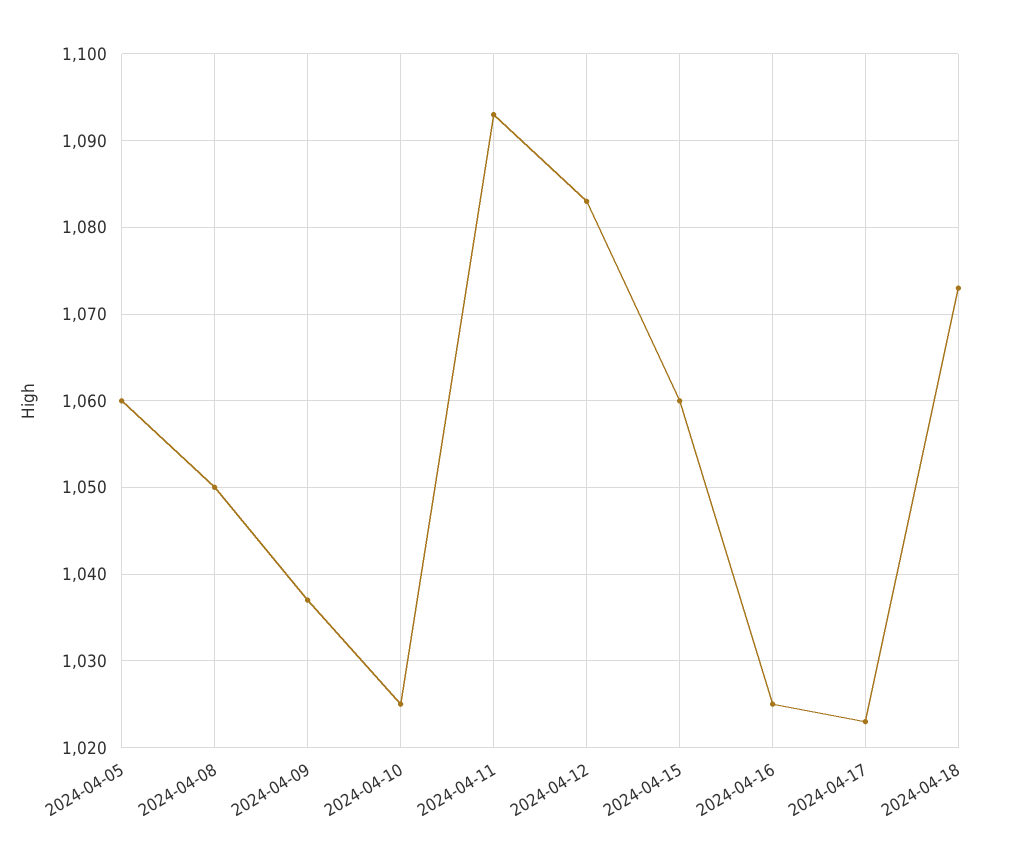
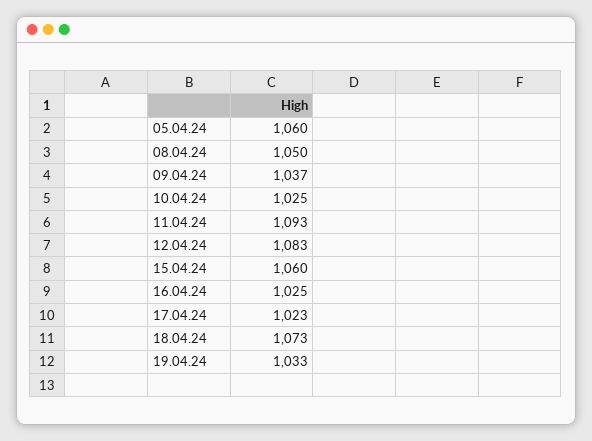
19.04.24: none -> 1033

